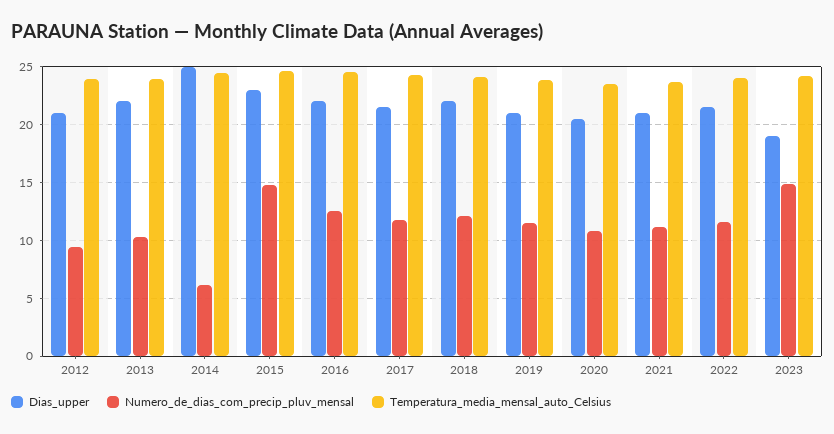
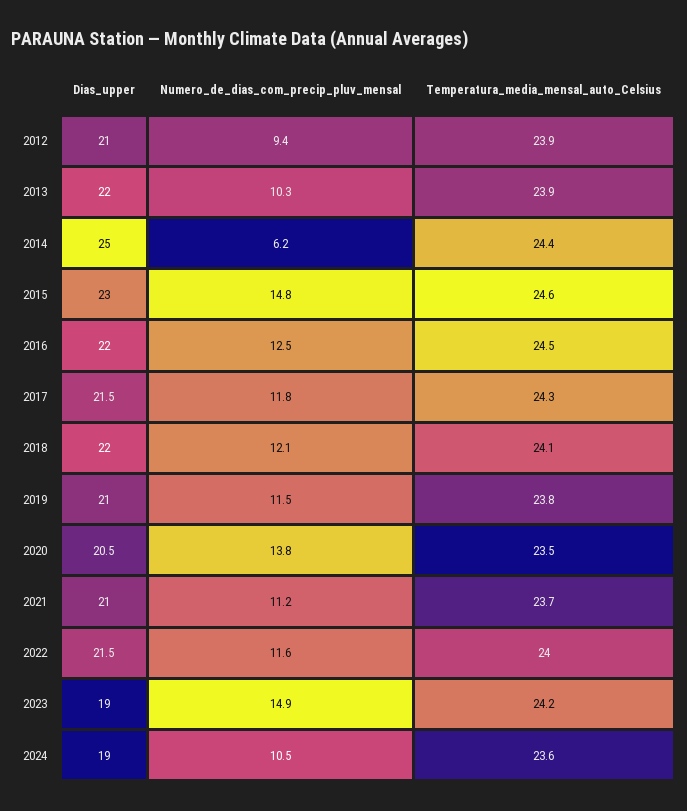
Numero_de_dias_com_precip_pluv_mensal, 2020: 11 -> 13.8
Dias_upper, 2024: none -> 19
Numero_de_dias_com_precip_pluv_mensal, 2024: none -> 10.5
Temperatura_media_mensal_auto_Celsius, 2024: none -> 23.6

